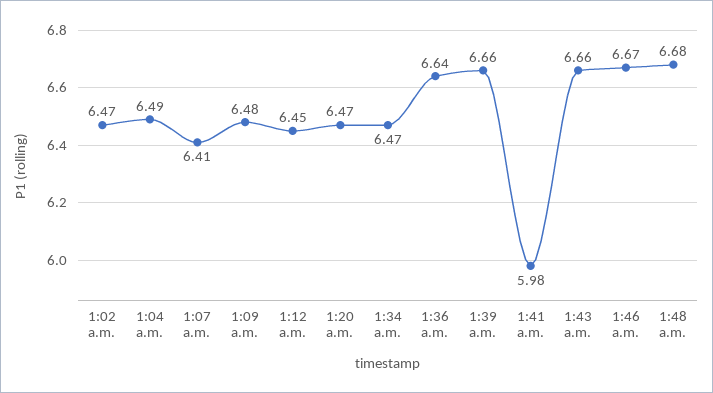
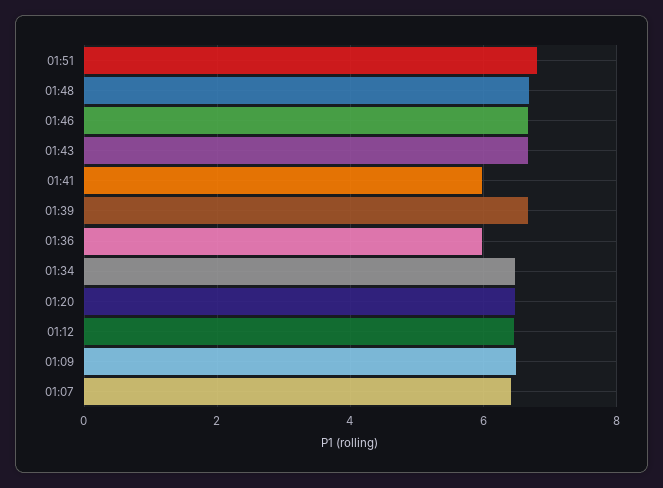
1:02 a.m.: 6.47 -> none
1:04 a.m.: 6.49 -> none
1:36 a.m.: 6.64 -> 6
01:51: none -> 6.8

